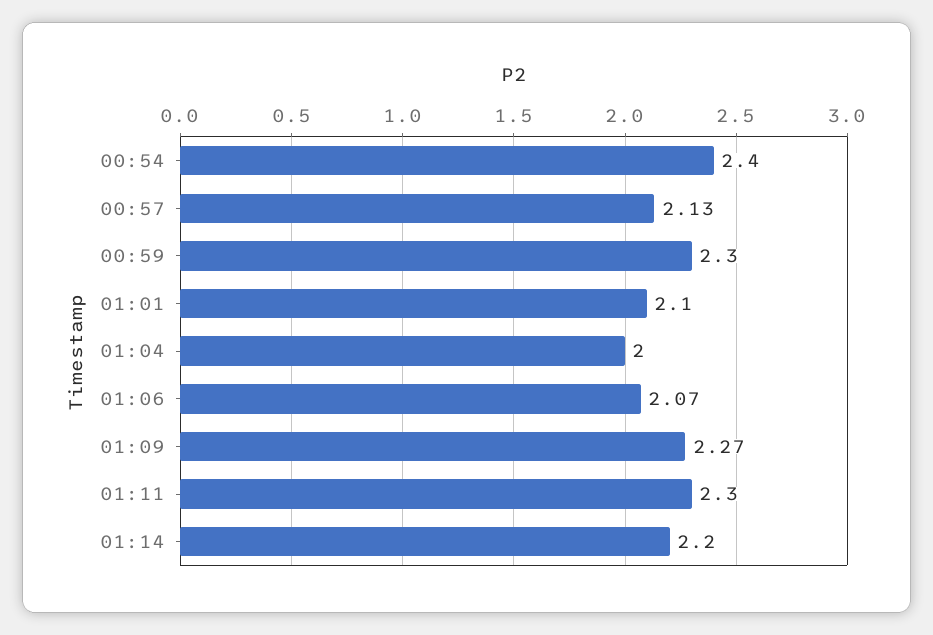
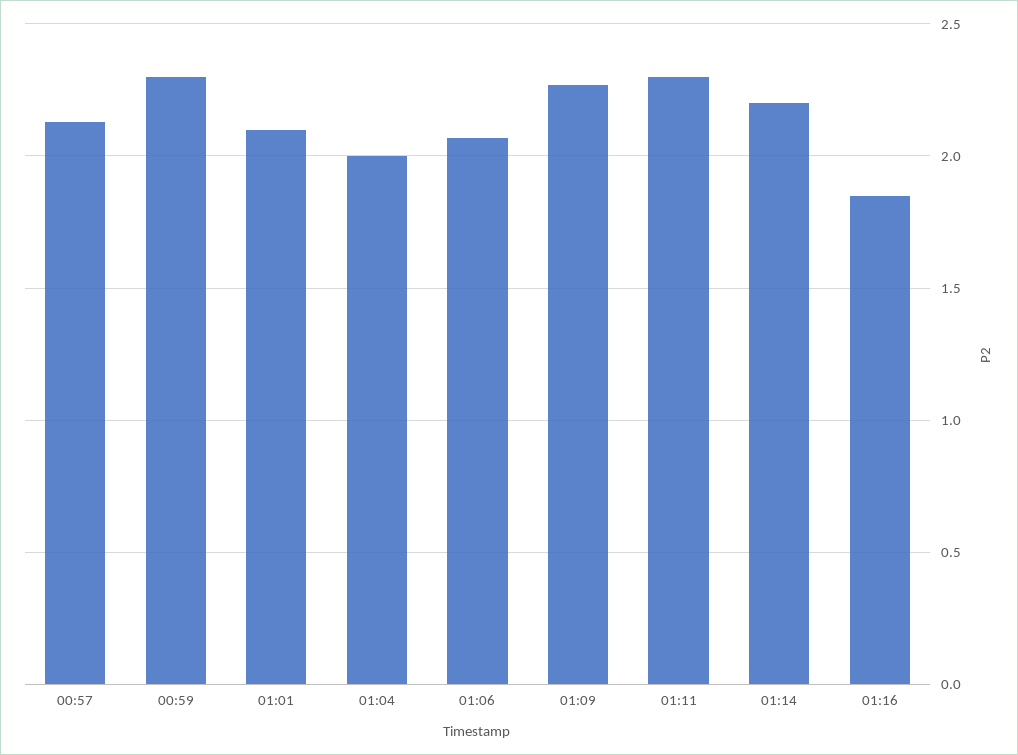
00:54: 2.4 -> none
01:16: none -> 1.85

